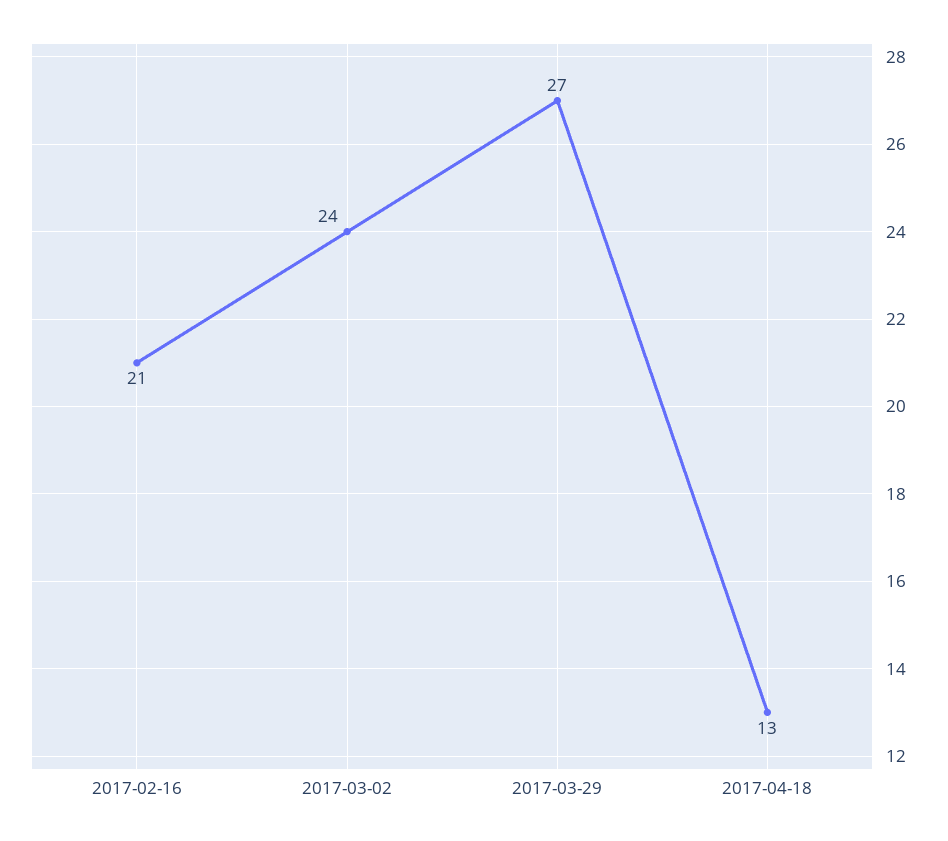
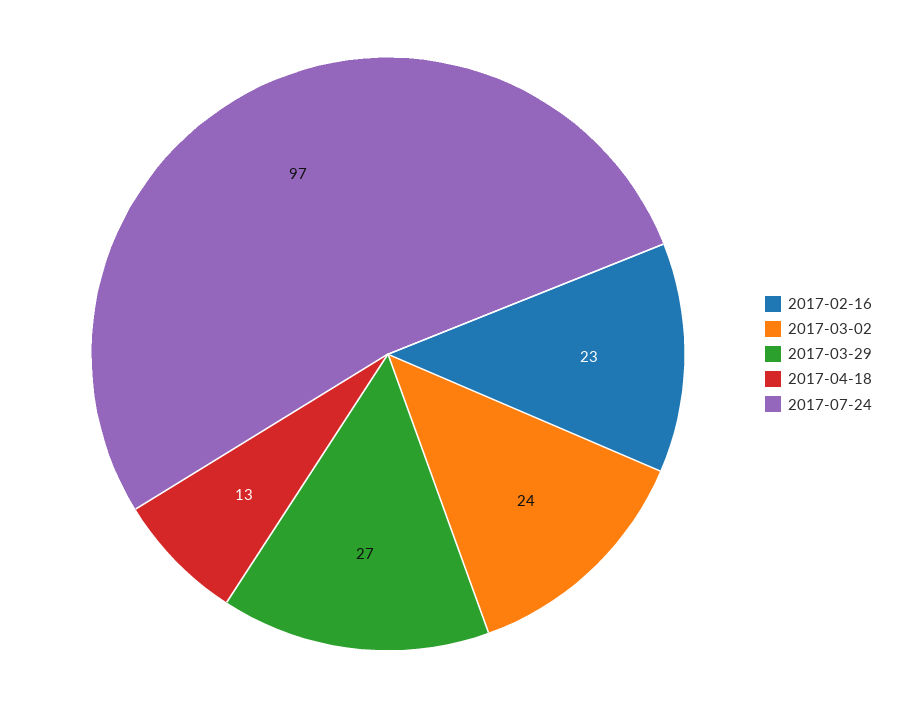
2017-02-16: 21 -> 23
2017-07-24: none -> 97

